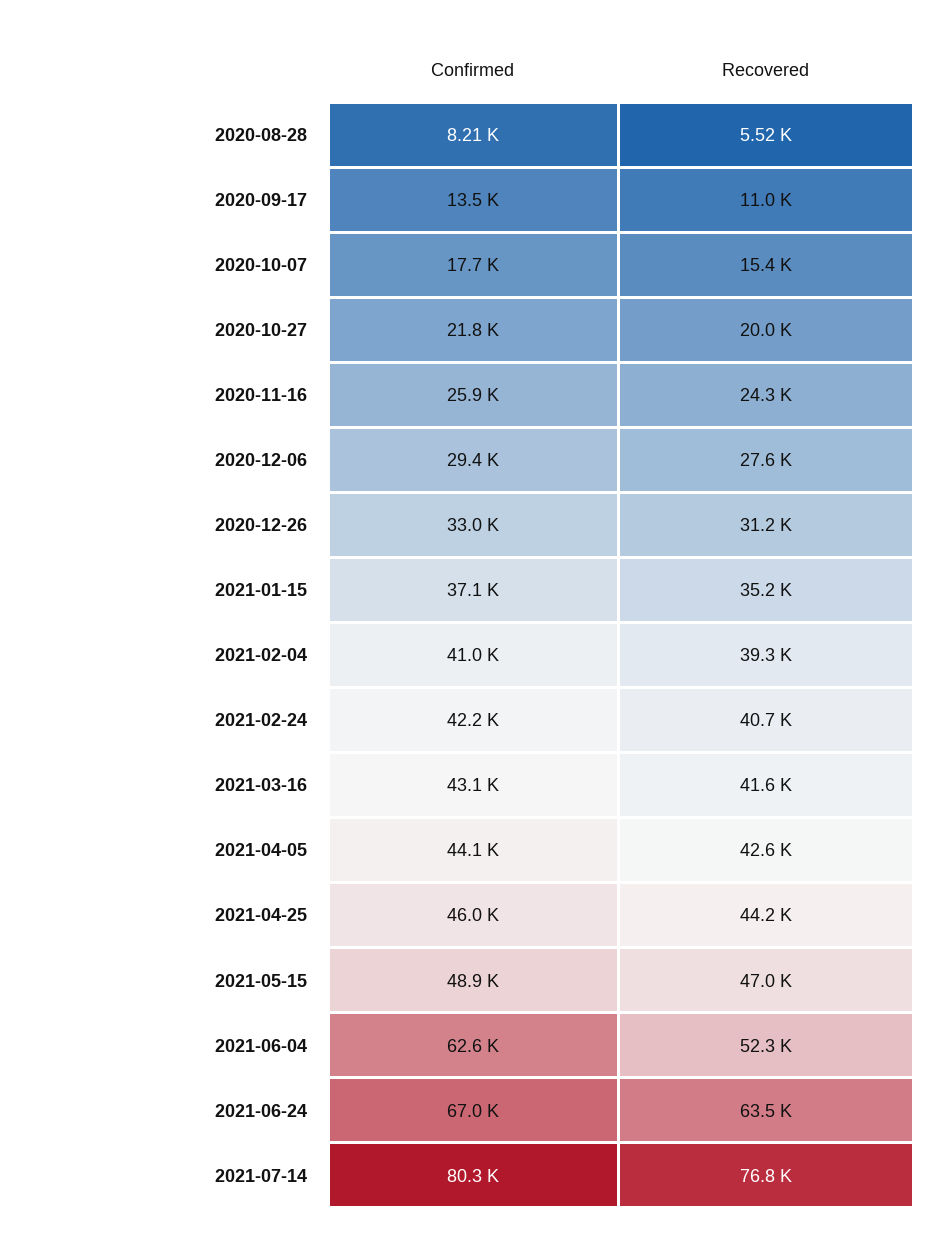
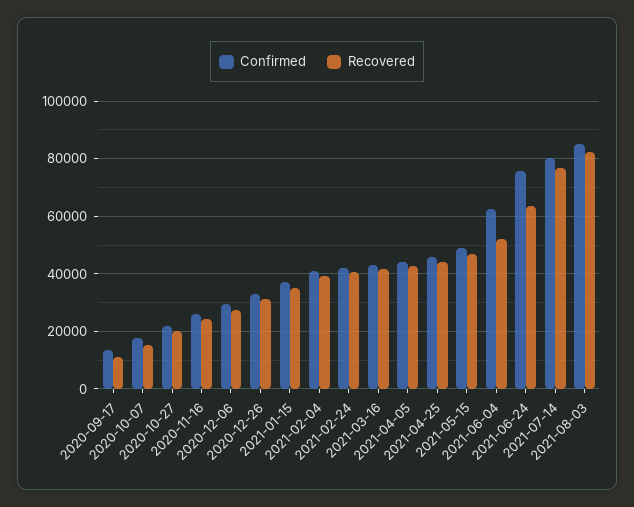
Confirmed, 2020-08-28: 8210 -> none
Recovered, 2020-08-28: 5520 -> none
Confirmed, 2021-06-24: 67000 -> 75000
Confirmed, 2021-08-03: none -> 85000
Recovered, 2021-08-03: none -> 82500

